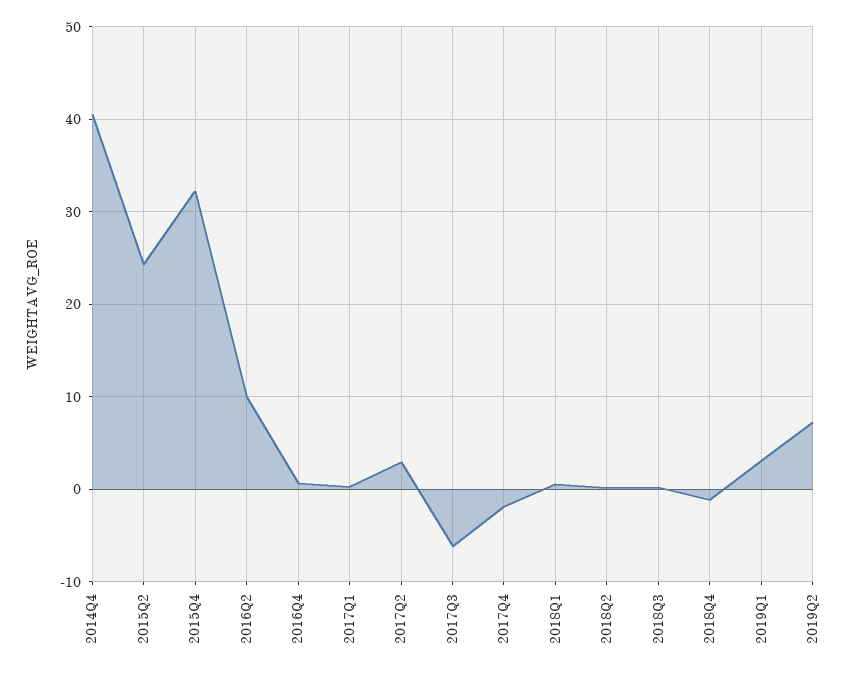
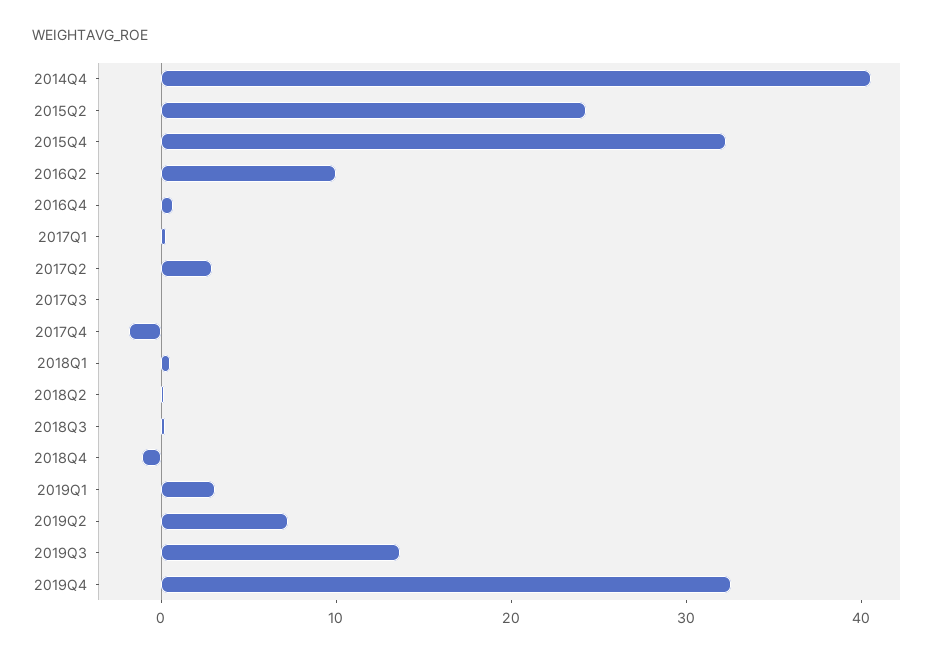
2017Q3: -6 -> 0
2019Q3: none -> 14
2019Q4: none -> 32

